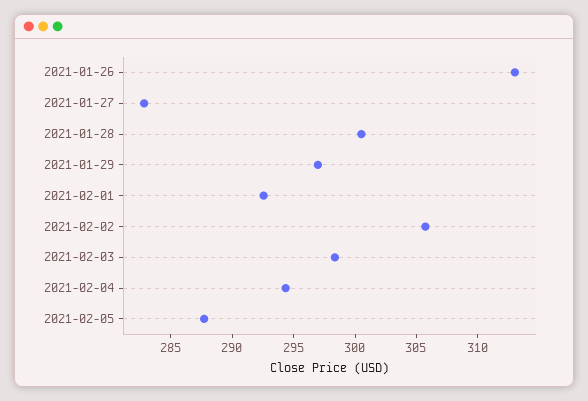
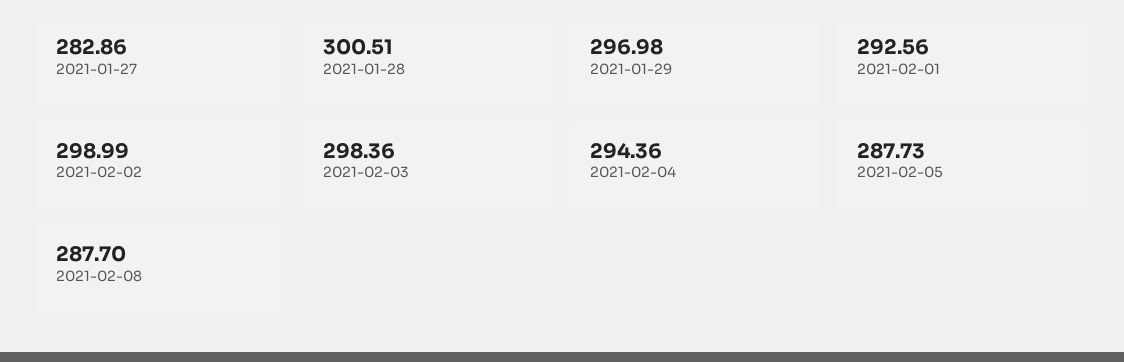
2021-01-26: 313 -> none
2021-02-02: 306 -> 298.99
2021-02-08: none -> 287.7

